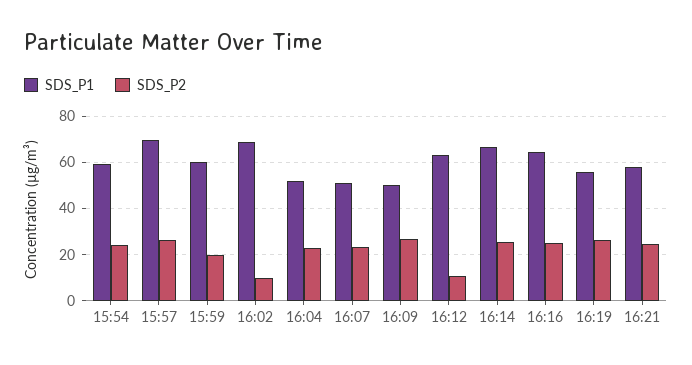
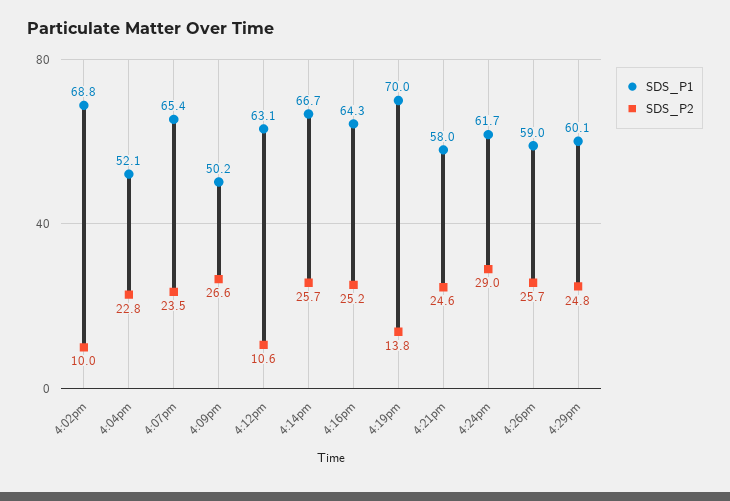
SDS_P1, 15:54: 60 -> none
SDS_P2, 15:54: 25 -> none
SDS_P1, 15:57: 70 -> none
SDS_P2, 15:57: 25 -> none
SDS_P1, 15:59: 60 -> none
SDS_P2, 15:59: 20 -> none
SDS_P1, 16:07: 50 -> 65.4
SDS_P1, 16:19: 55 -> 70
SDS_P2, 16:19: 25 -> 13.8
SDS_P1, 4:24pm: none -> 61.7
SDS_P2, 4:24pm: none -> 29
SDS_P1, 4:26pm: none -> 59
SDS_P2, 4:26pm: none -> 25.7
SDS_P1, 4:29pm: none -> 60.1
SDS_P2, 4:29pm: none -> 24.8

